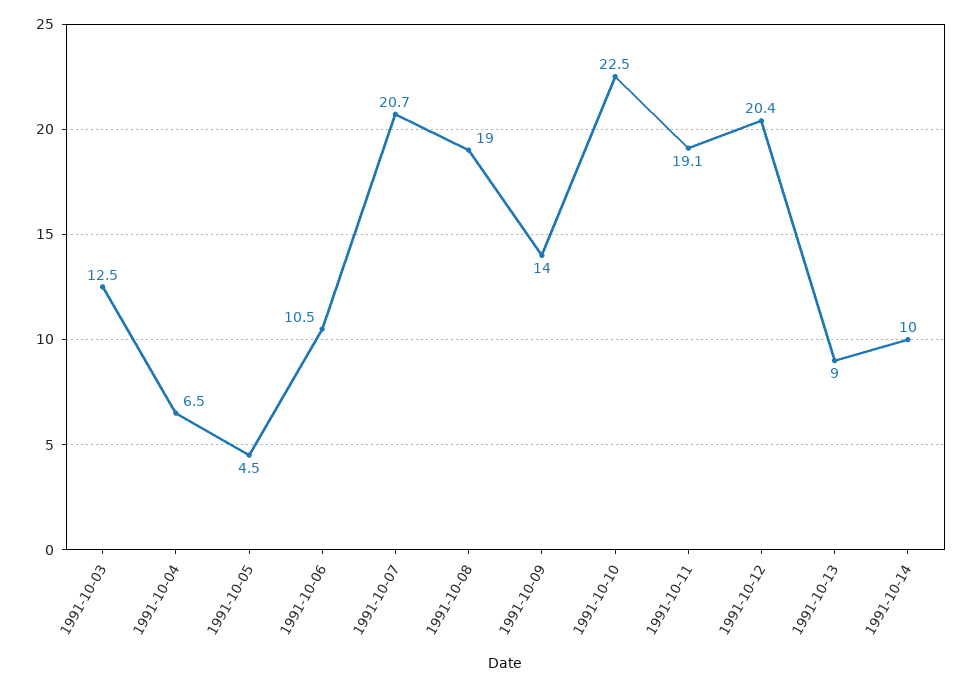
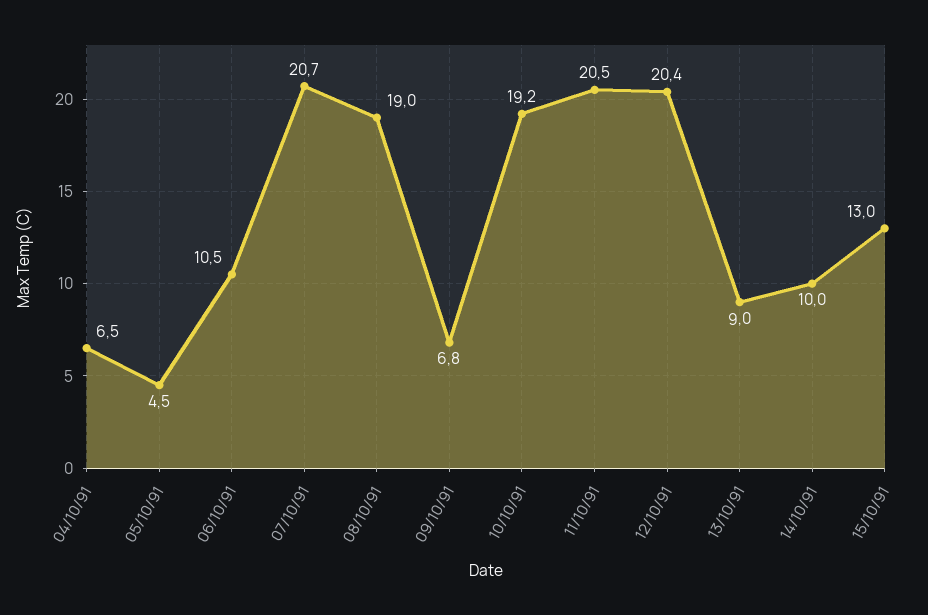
1991-10-03: 12.5 -> none
1991-10-09: 14 -> 6.8
1991-10-10: 22.5 -> 19.2
1991-10-11: 19.1 -> 20.5
15/10/91: none -> 13

